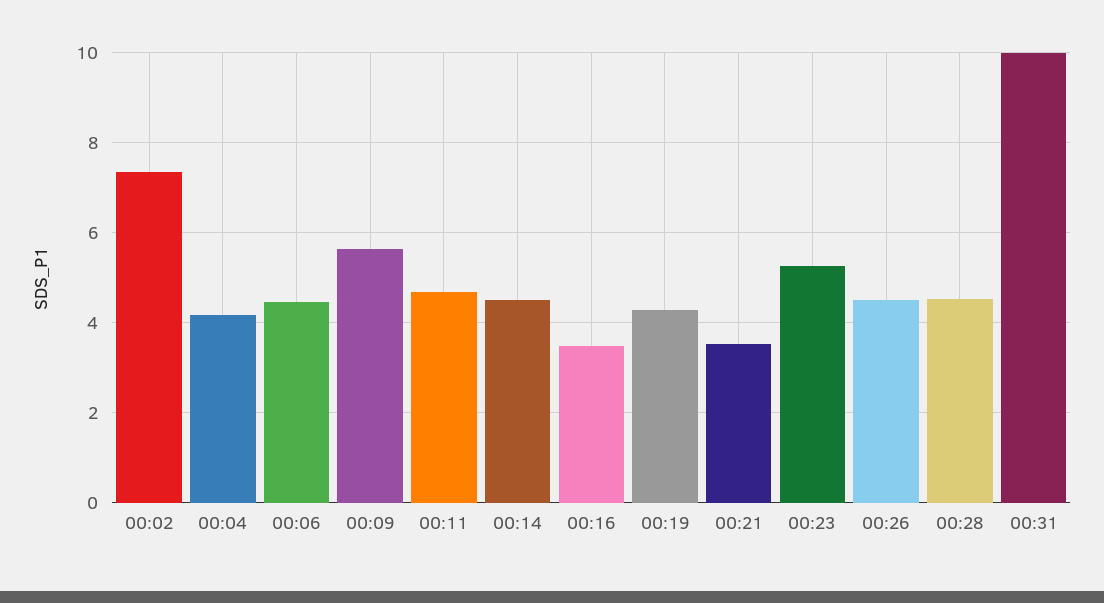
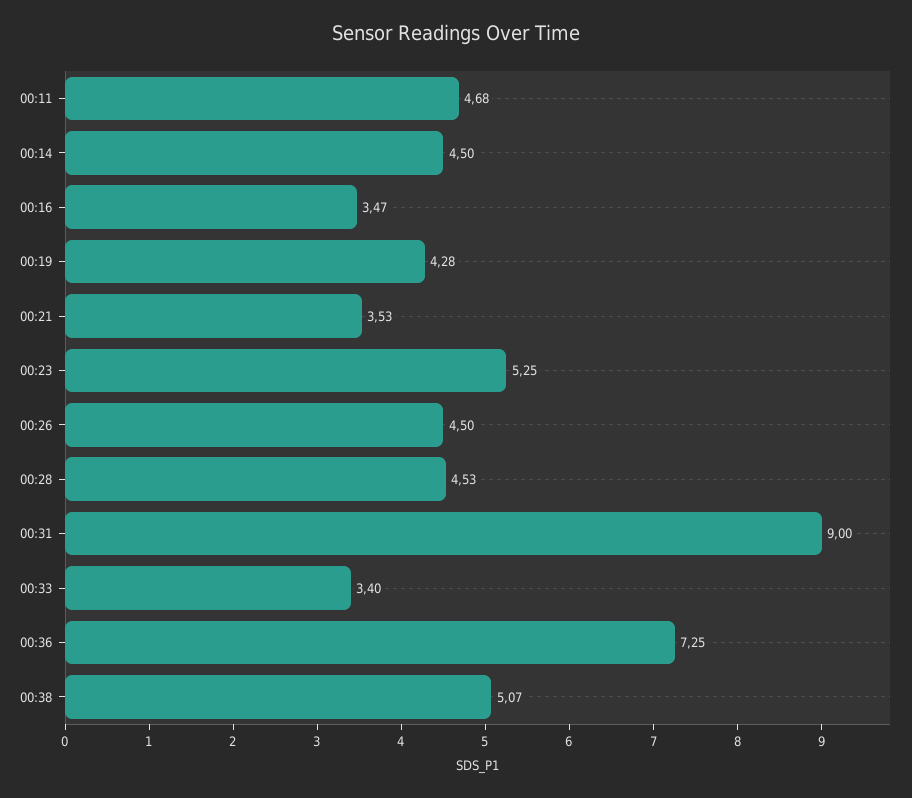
00:02: 7.4 -> none
00:04: 4.2 -> none
00:06: 4.4 -> none
00:09: 5.6 -> none
00:31: 10 -> 9
00:33: none -> 3.4
00:36: none -> 7.25
00:38: none -> 5.07

